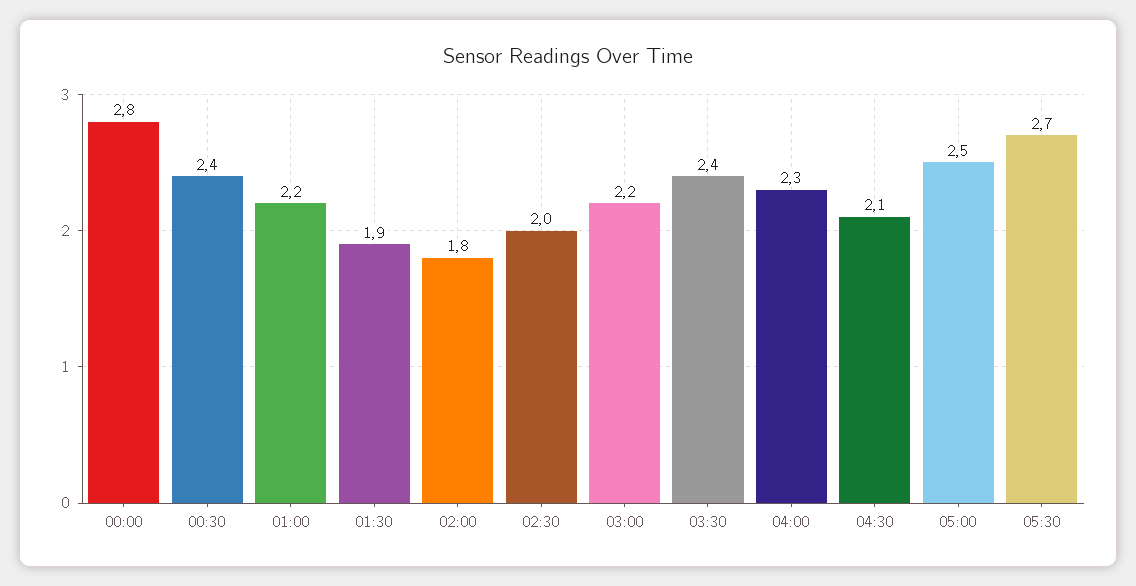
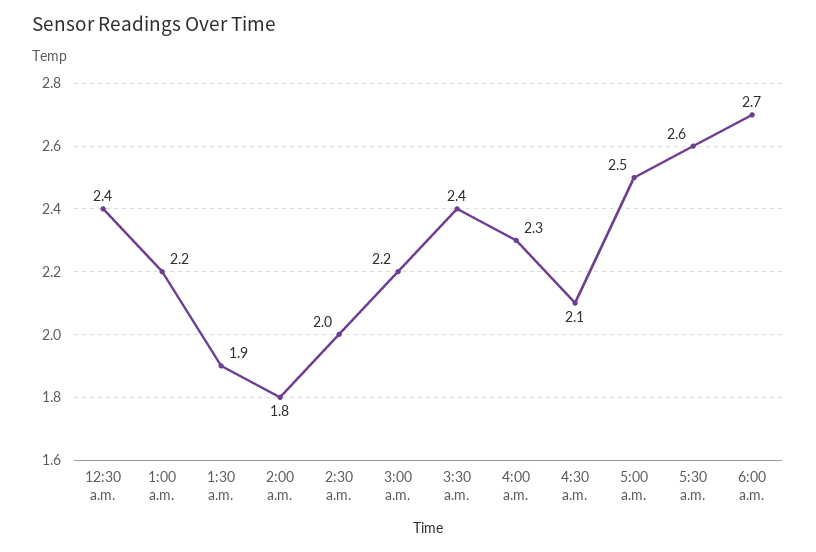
00:00: 2.8 -> none
05:30: 2.7 -> 2.6
6:00 a.m.: none -> 2.7

